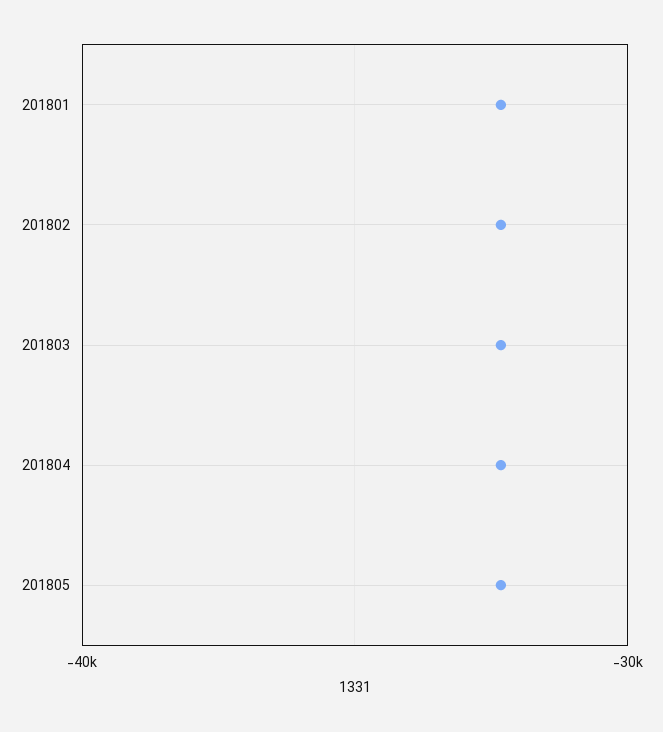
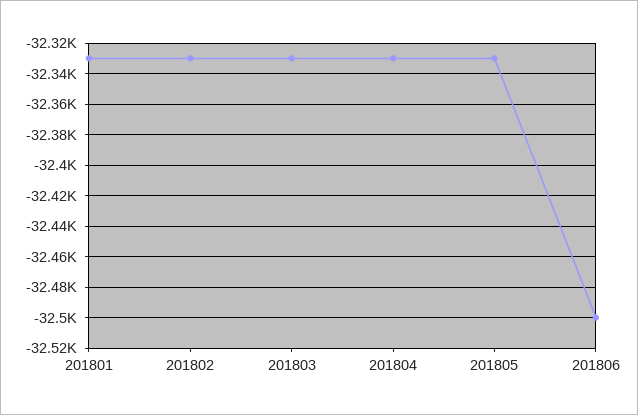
201806: none -> -32500

